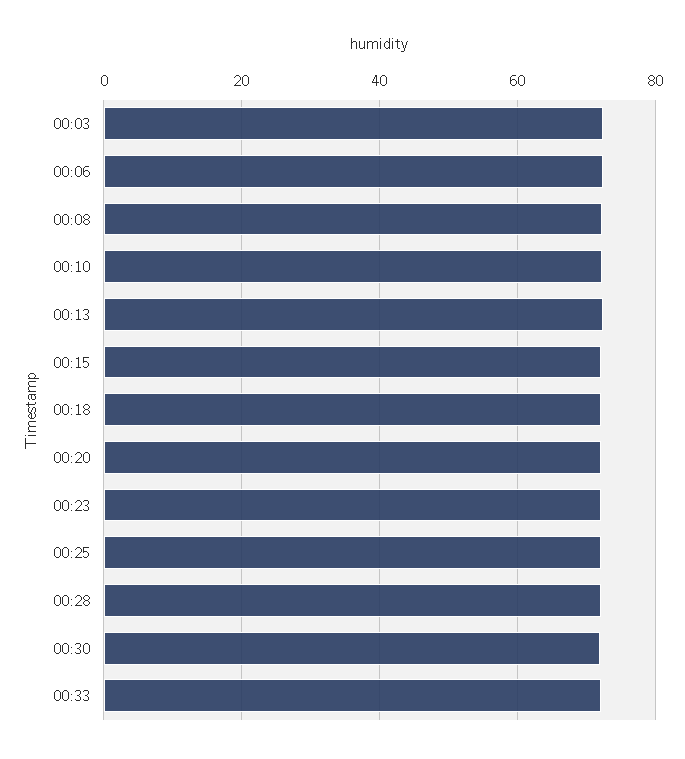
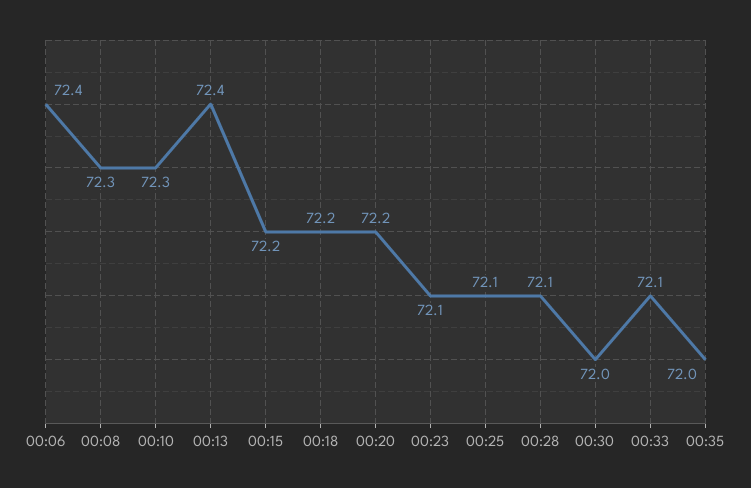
00:03: 72 -> none
00:35: none -> 72

